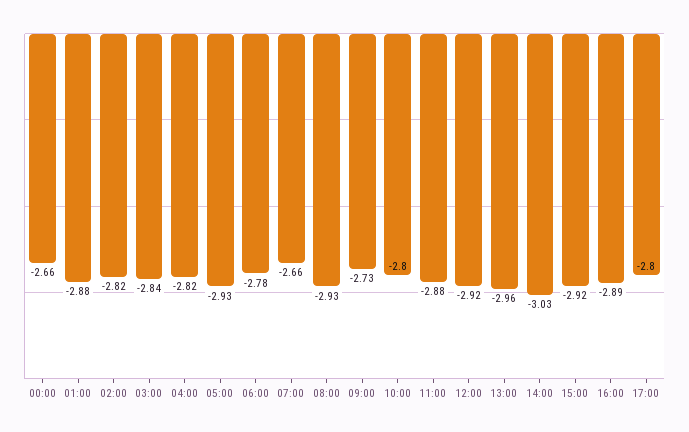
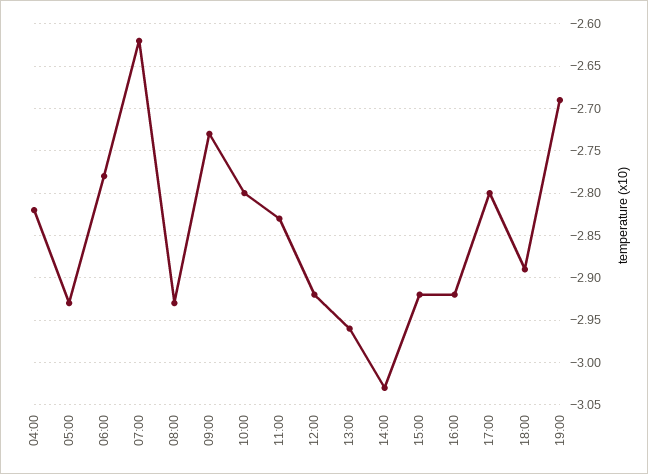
00:00: -2.66 -> none
01:00: -2.88 -> none
02:00: -2.82 -> none
03:00: -2.84 -> none
07:00: -2.66 -> -2.62
11:00: -2.88 -> -2.83
16:00: -2.89 -> -2.92
18:00: none -> -2.89
19:00: none -> -2.69

